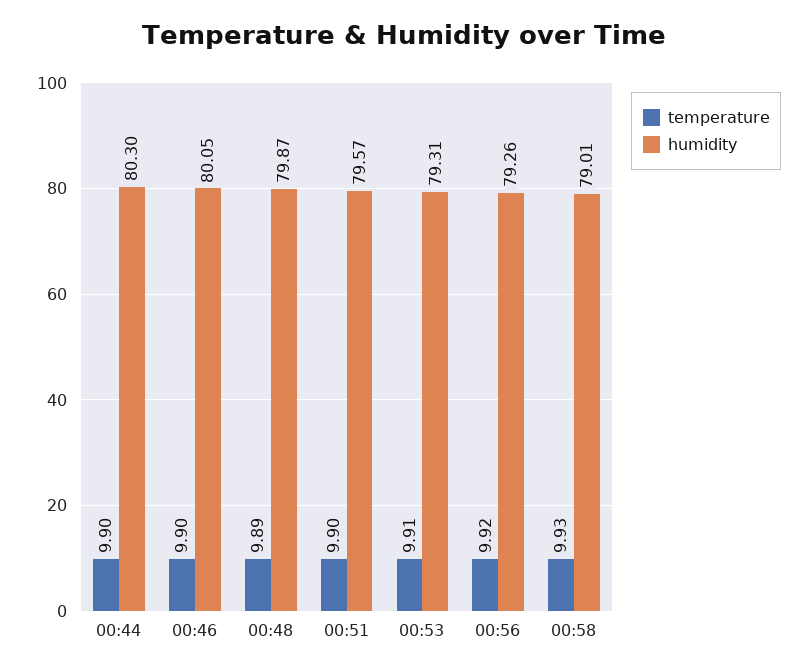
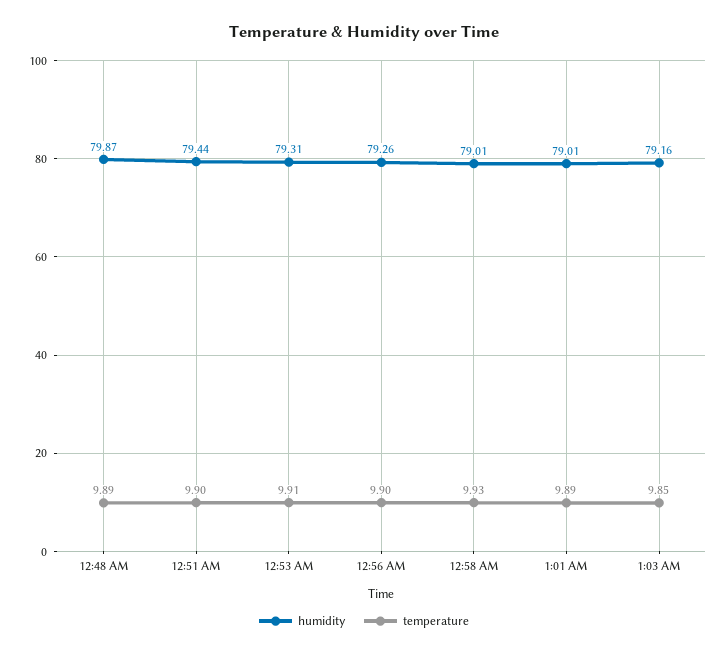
temperature, 00:44: 9.9 -> none
humidity, 00:44: 80.3 -> none
temperature, 00:46: 9.9 -> none
humidity, 00:46: 80.05 -> none
humidity, 00:51: 79.57 -> 79.44
temperature, 00:56: 9.92 -> 9.9
humidity, 1:01 AM: none -> 79.01
temperature, 1:01 AM: none -> 9.89
humidity, 1:03 AM: none -> 79.16
temperature, 1:03 AM: none -> 9.85

